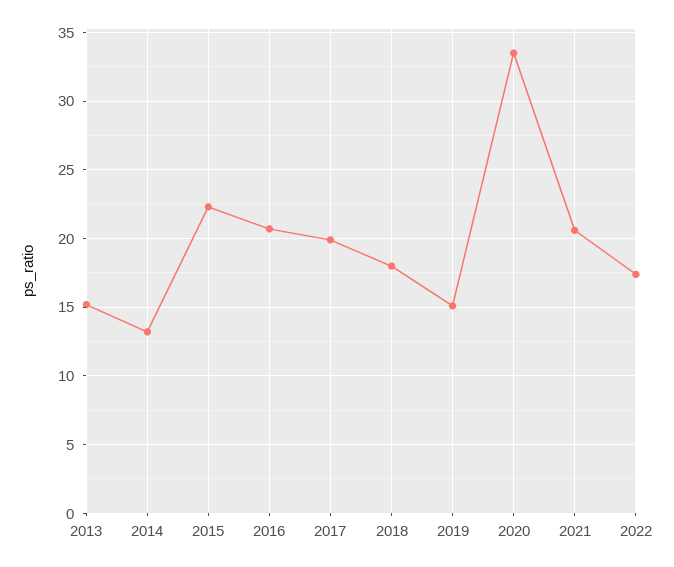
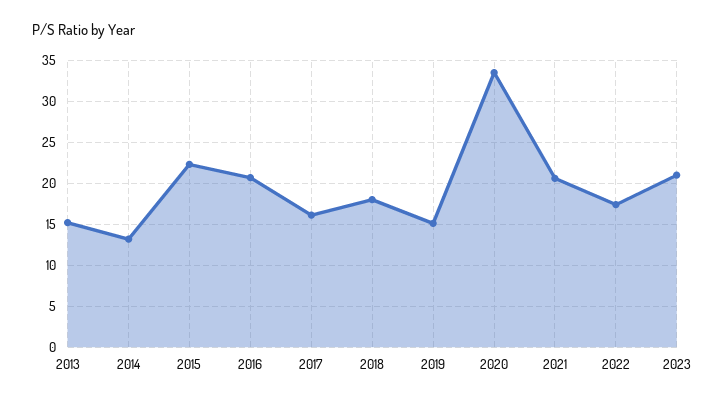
2017: 20 -> 16
2023: none -> 21

